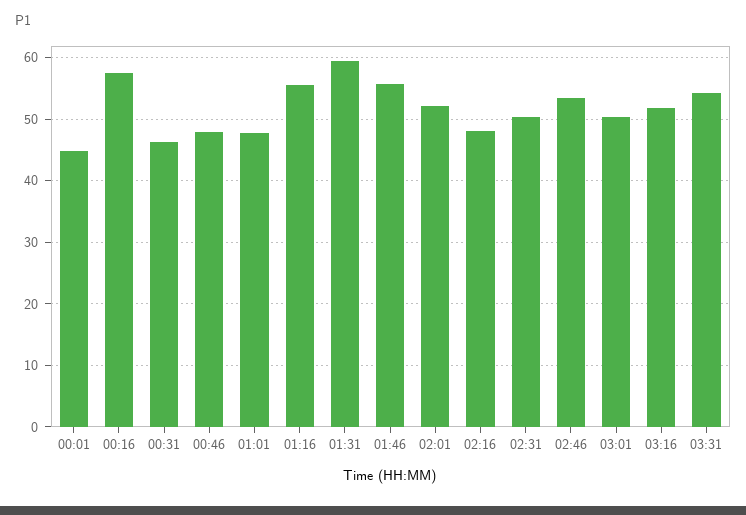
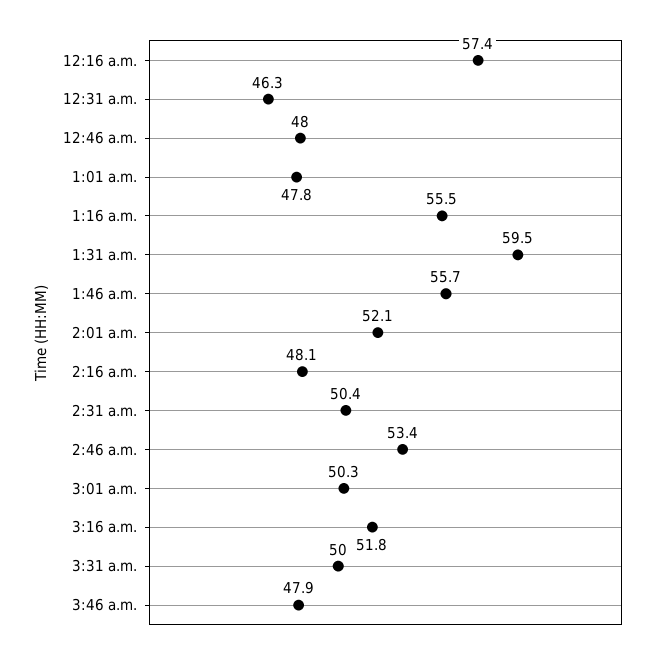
00:01: 45 -> none
03:31: 54 -> 50
3:46 a.m.: none -> 47.9

